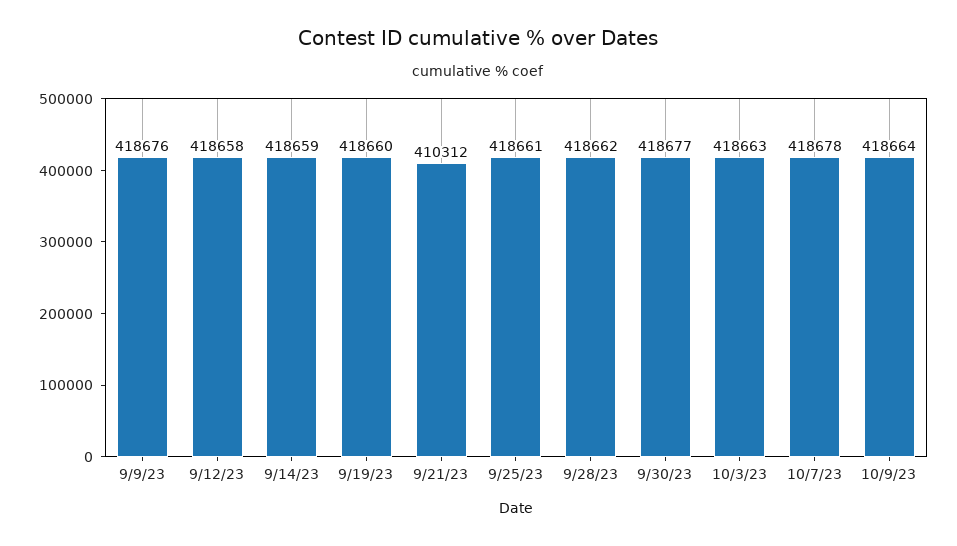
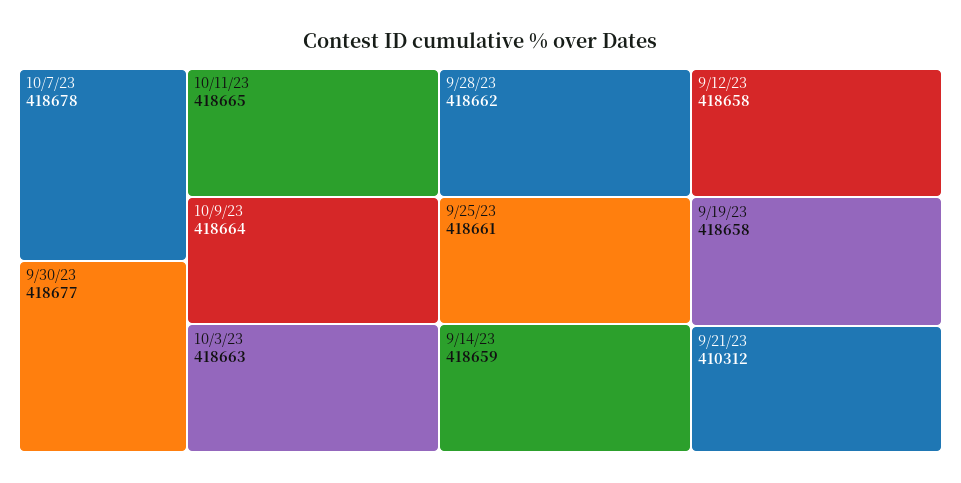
9/9/23: 418676 -> none
9/19/23: 418660 -> 418658
10/11/23: none -> 418665

